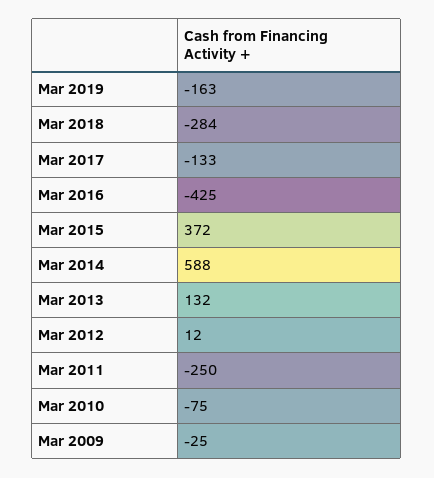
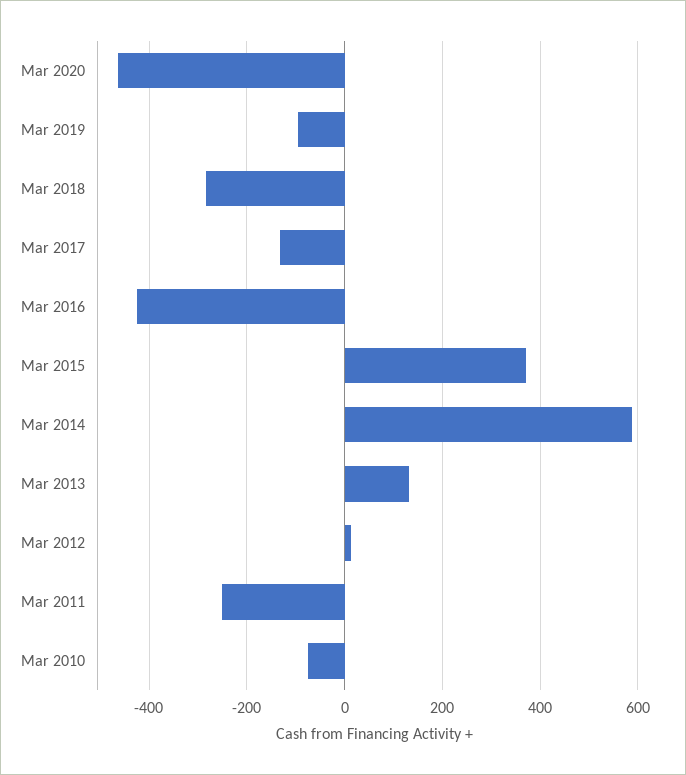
Mar 2019: -163 -> -100
Mar 2009: -25 -> none
Mar 2020: none -> -460

